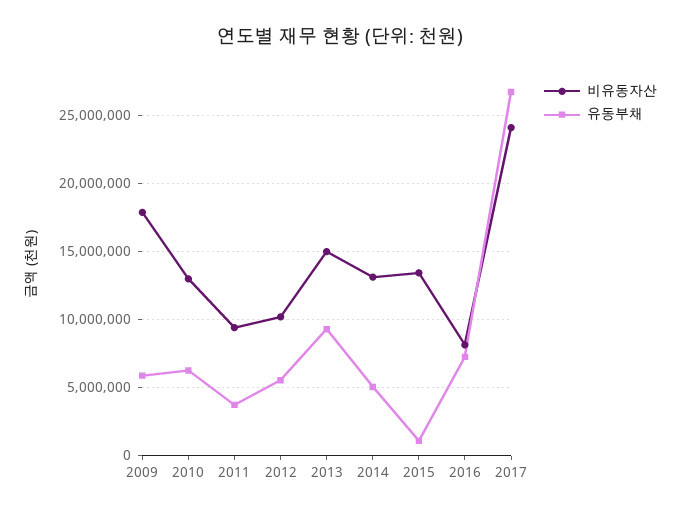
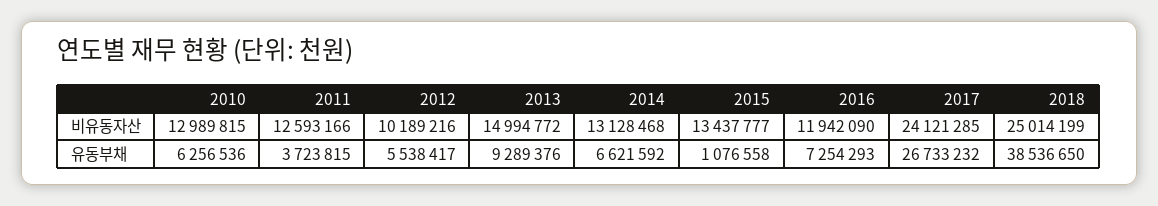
비유동자산, 2009: 18000000 -> none
유동부채, 2009: 6000000 -> none
비유동자산, 2011: 9500000 -> 12593166
유동부채, 2014: 5000000 -> 6621592
비유동자산, 2016: 8000000 -> 11942090
비유동자산, 2018: none -> 25014199
유동부채, 2018: none -> 38536650

